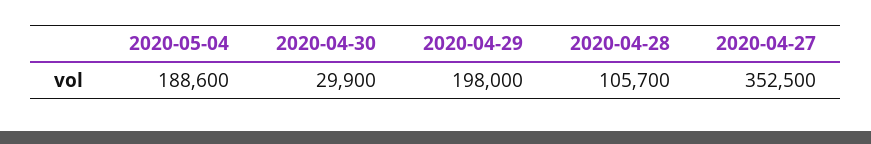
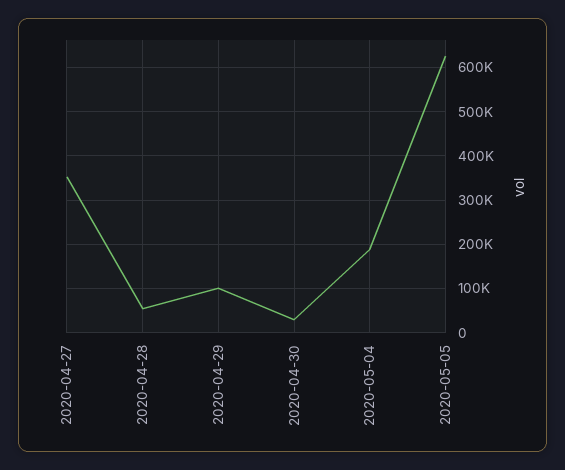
2020-04-29: 198000 -> 100000
2020-04-28: 105700 -> 60000
2020-05-05: none -> 620000

